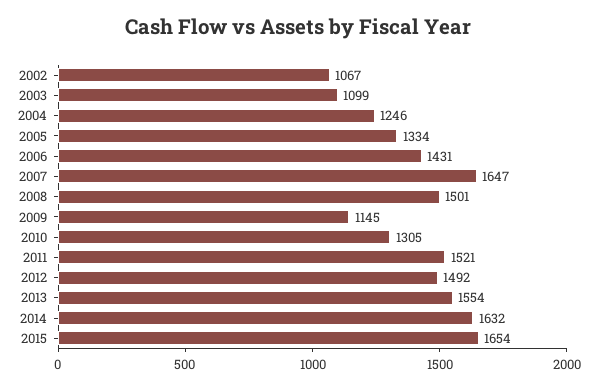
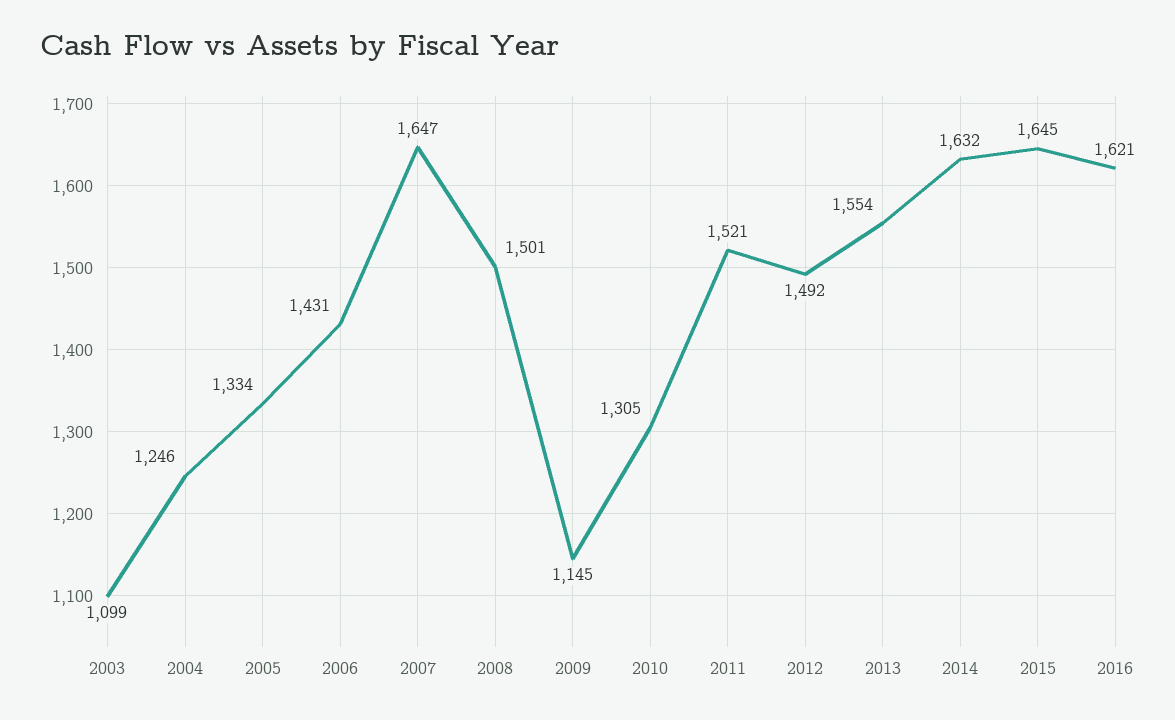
2002: 1067 -> none
2015: 1654 -> 1645
2016: none -> 1621

